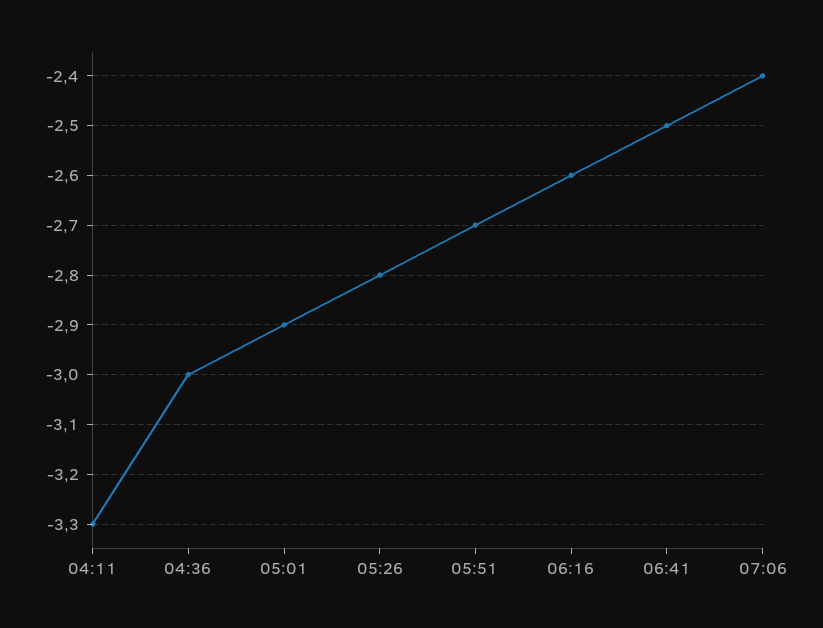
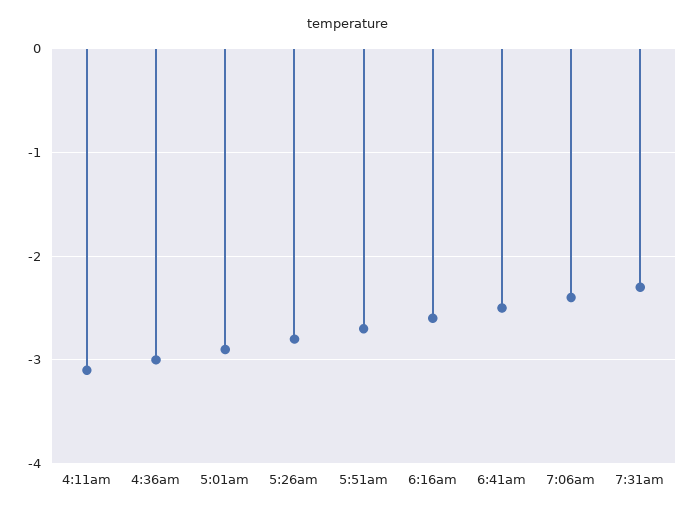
04:11: -3.3 -> -3.1
7:31am: none -> -2.3

